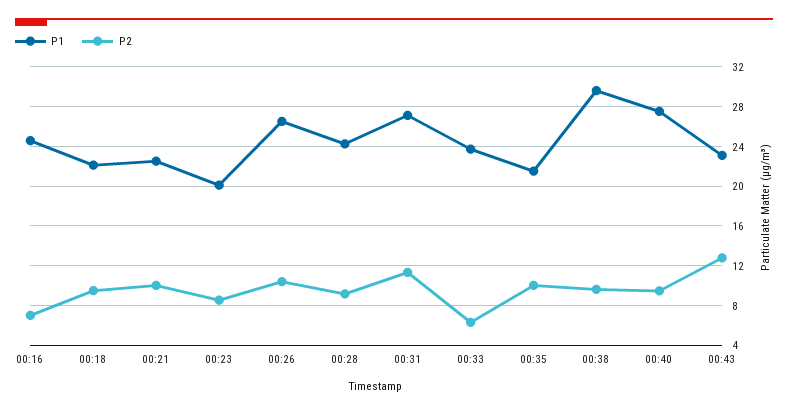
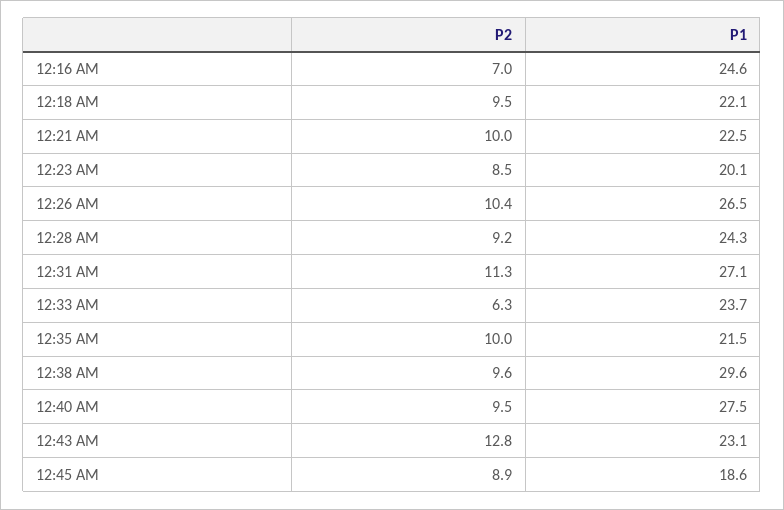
P2, 12:45 AM: none -> 8.9
P1, 12:45 AM: none -> 18.6

